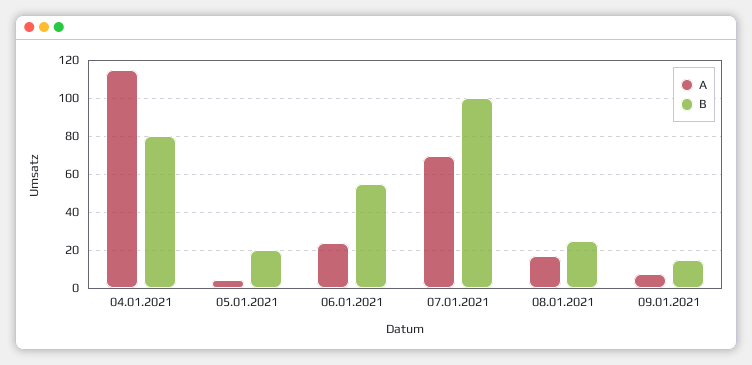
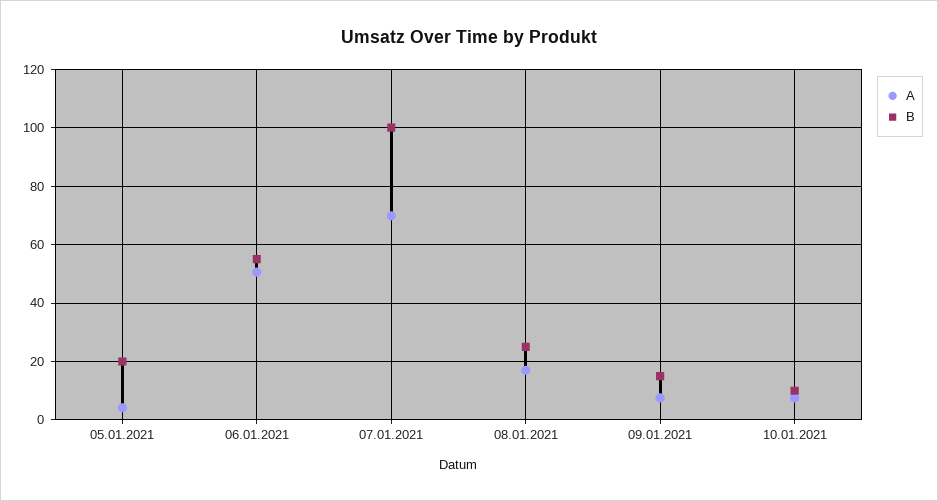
A, 04.01.2021: 115 -> none
B, 04.01.2021: 80 -> none
A, 06.01.2021: 25 -> 50
A, 10.01.2021: none -> 7.5
B, 10.01.2021: none -> 10

